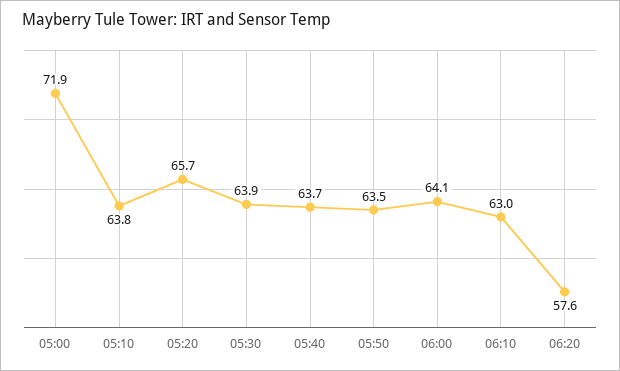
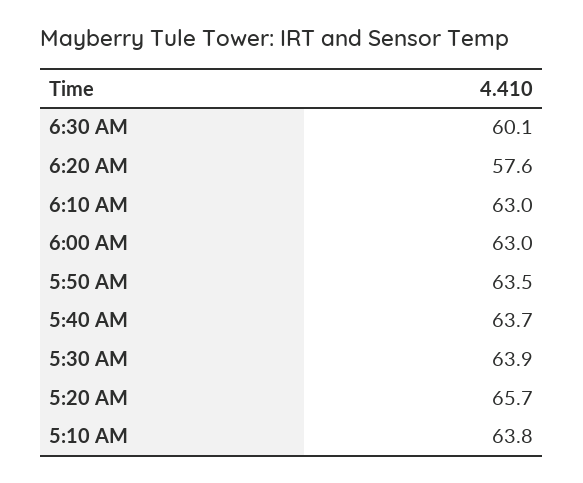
05:00: 71.9 -> none
06:00: 64.1 -> 63
6:30 AM: none -> 60.1

